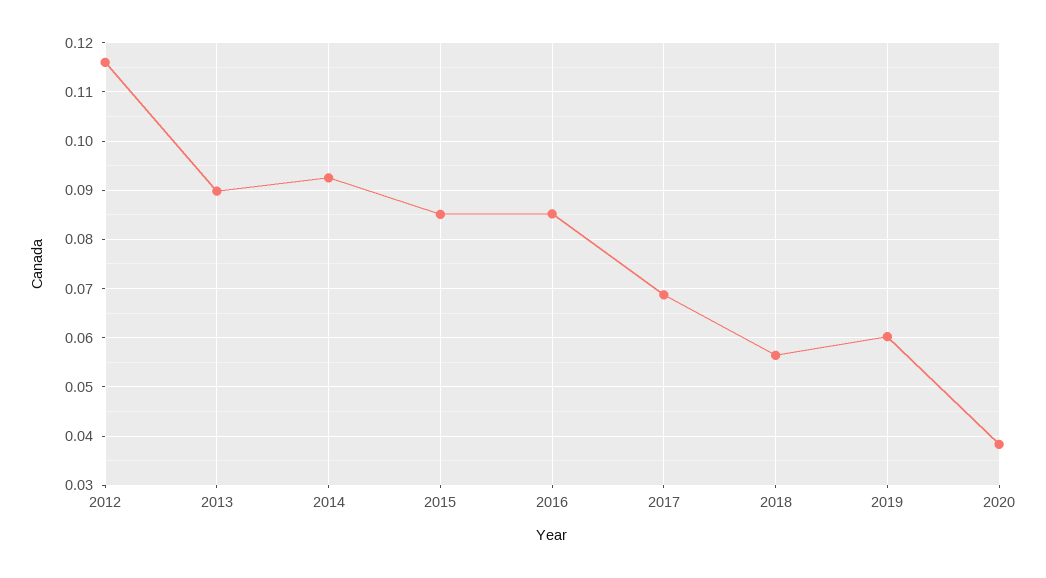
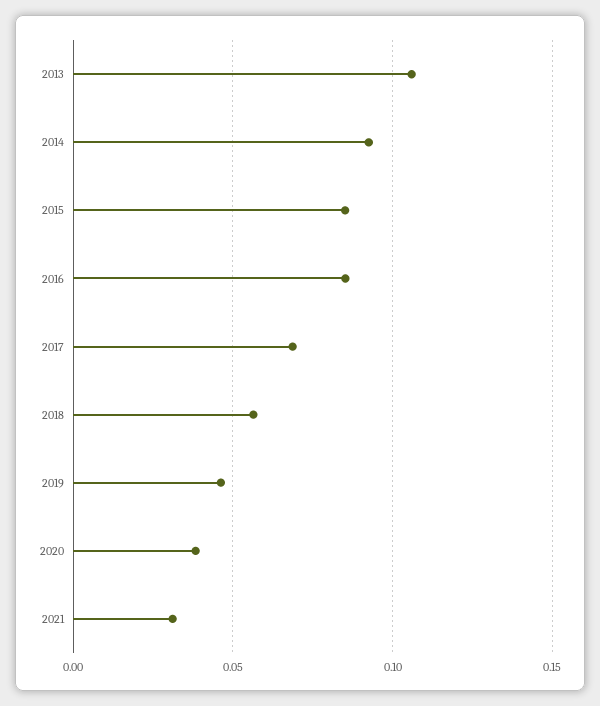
2012: 0.116 -> none
2013: 0.09 -> 0.105
2019: 0.06 -> 0.045
2021: none -> 0.03

